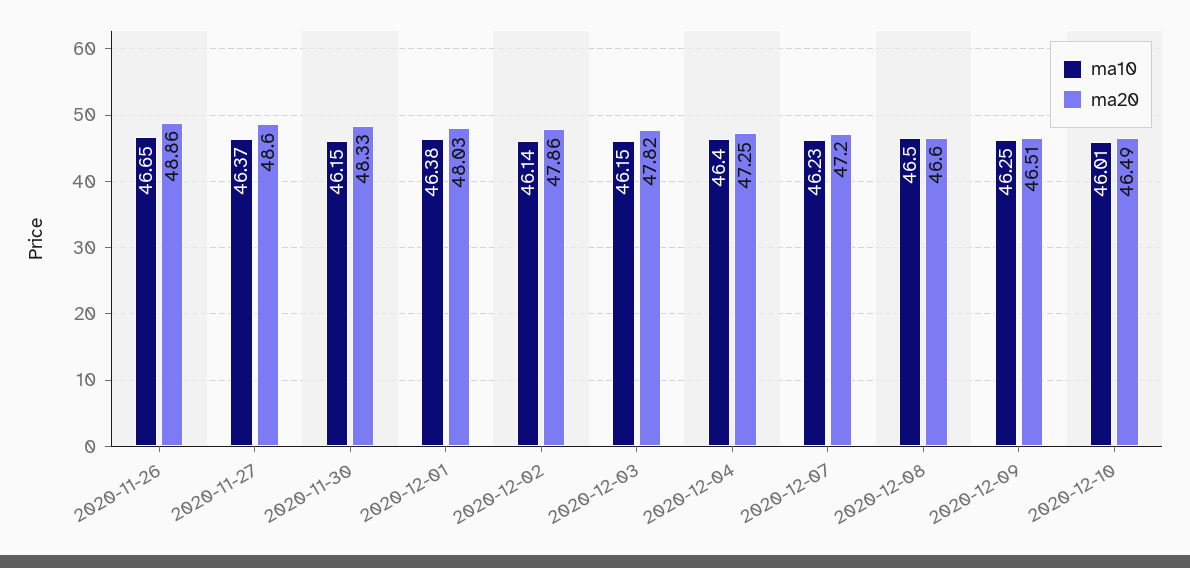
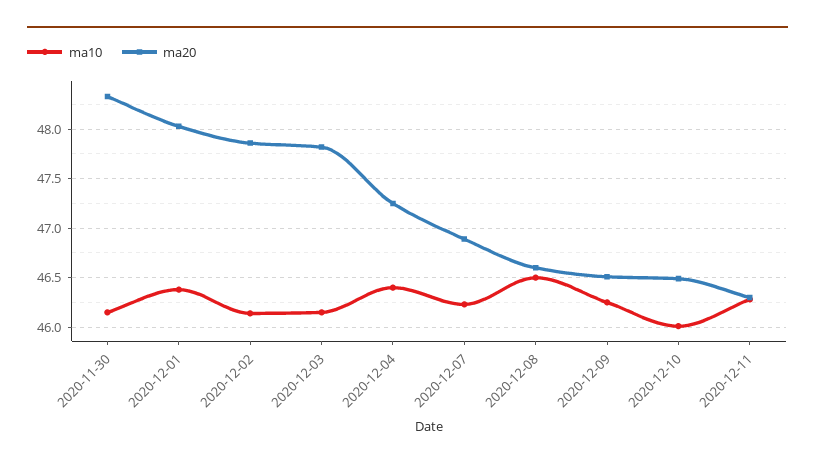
ma10, 2020-11-26: 46.65 -> none
ma20, 2020-11-26: 48.86 -> none
ma10, 2020-11-27: 46.37 -> none
ma20, 2020-11-27: 48.6 -> none
ma20, 2020-12-07: 47.2 -> 46.9
ma10, 2020-12-11: none -> 46.3
ma20, 2020-12-11: none -> 46.3

